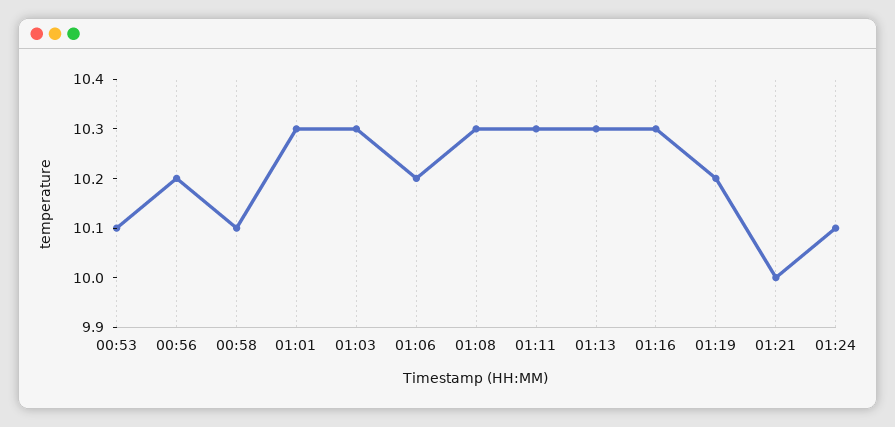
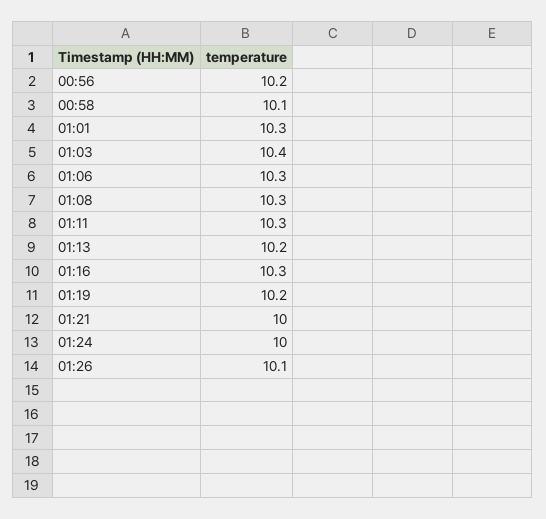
00:53: 10.1 -> none
01:03: 10.3 -> 10.4
01:06: 10.2 -> 10.3
01:13: 10.3 -> 10.2
01:24: 10.1 -> 10
01:26: none -> 10.1

